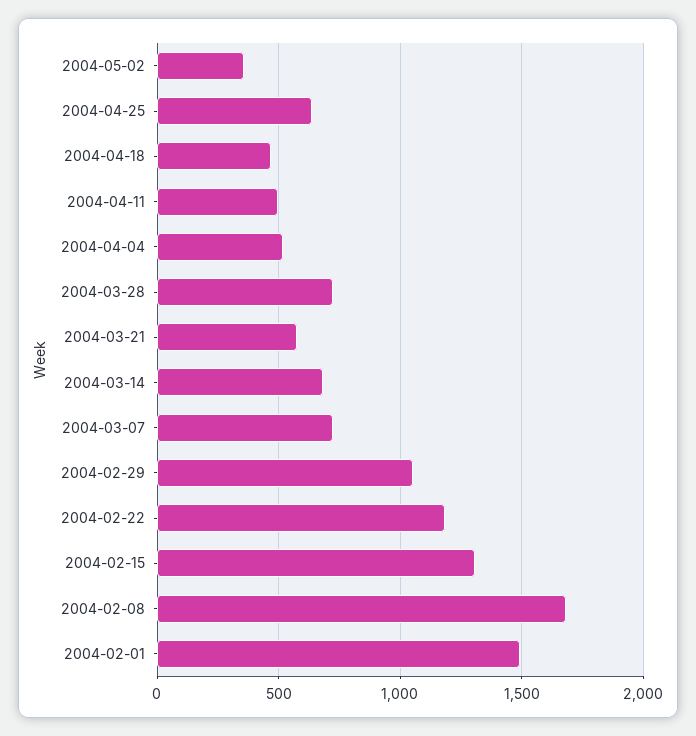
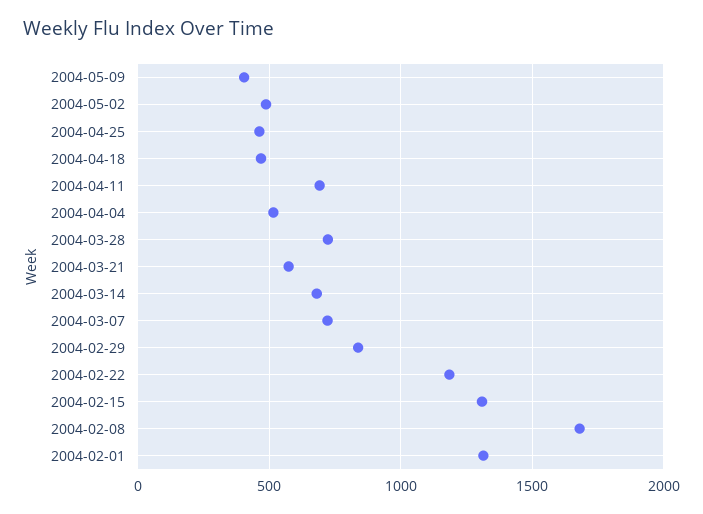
2004-05-02: 350 -> 500
2004-04-25: 650 -> 450
2004-04-11: 500 -> 700
2004-02-29: 1050 -> 850
2004-02-01: 1500 -> 1300
2004-05-09: none -> 400

